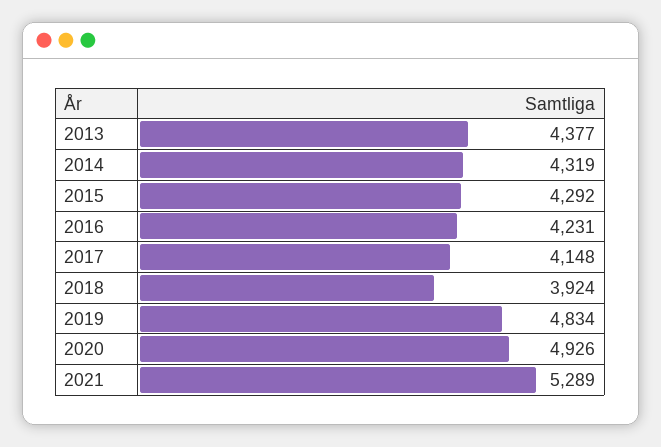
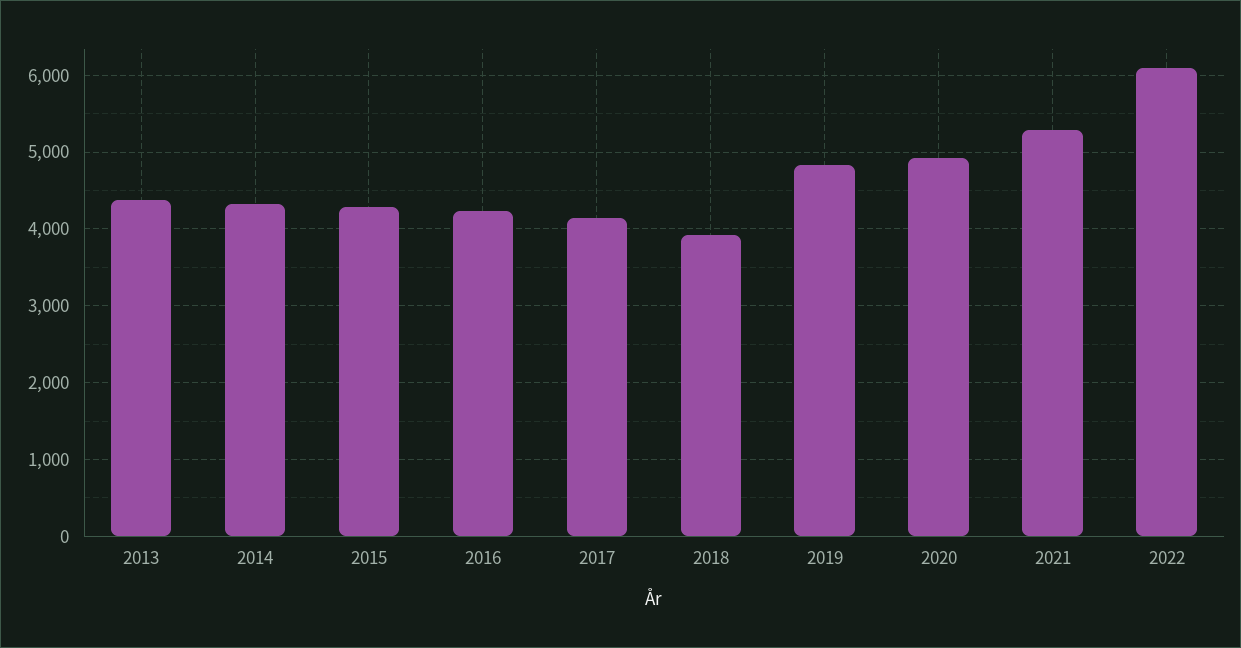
2022: none -> 6100

